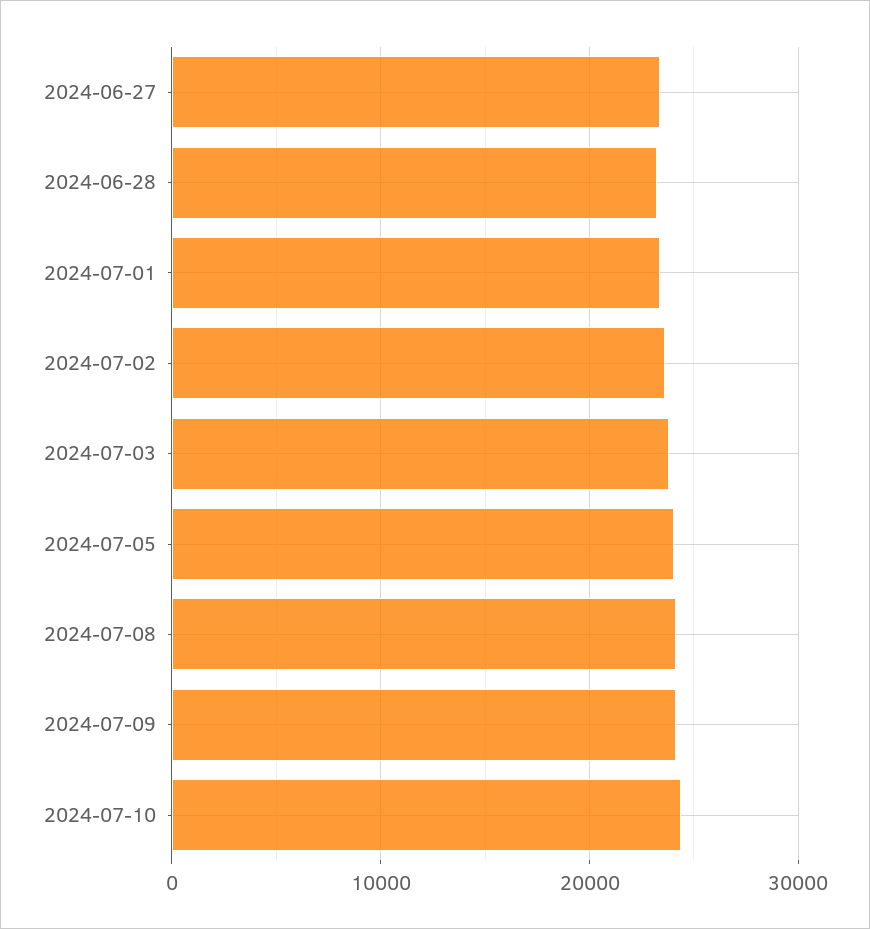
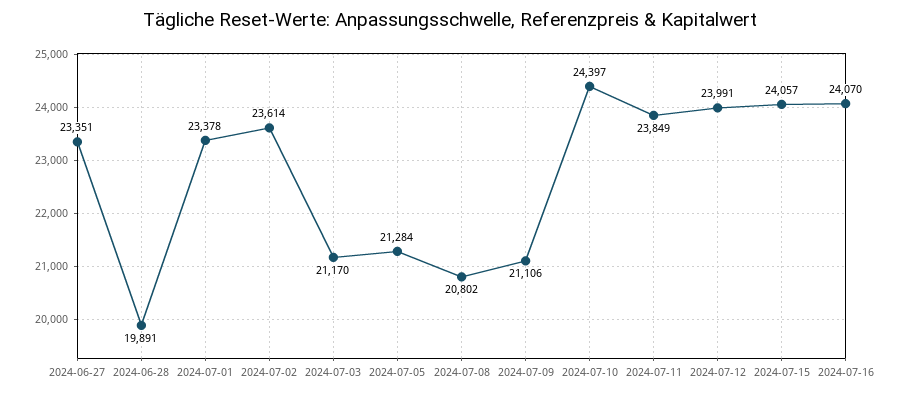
2024-06-28: 23000 -> 19891
2024-07-03: 24000 -> 21170
2024-07-05: 24000 -> 21284
2024-07-08: 24000 -> 20802
2024-07-09: 24000 -> 21106
2024-07-11: none -> 23849
2024-07-12: none -> 23991
2024-07-15: none -> 24057
2024-07-16: none -> 24070

